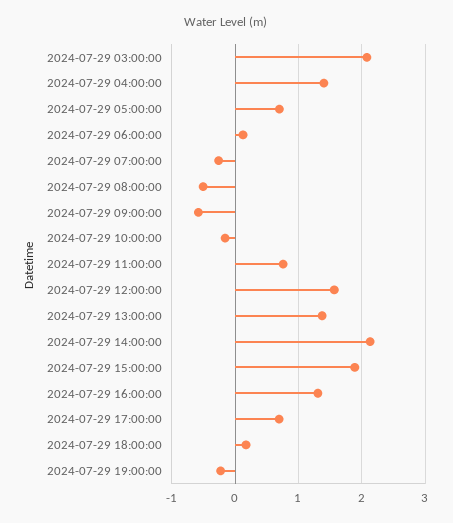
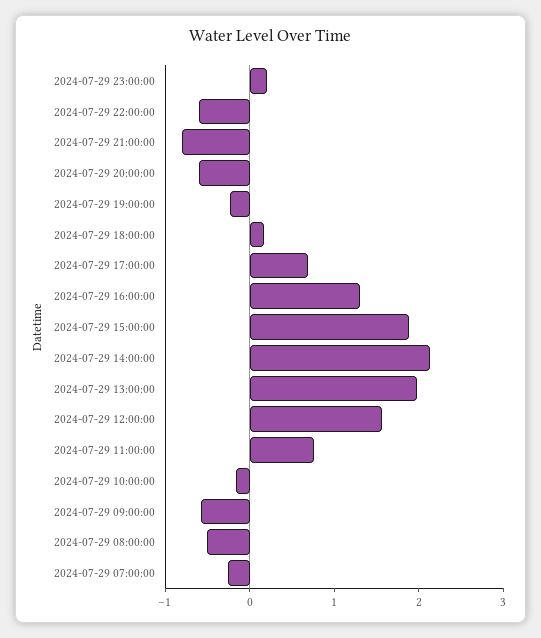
2024-07-29 03:00:00: 2.1 -> none
2024-07-29 04:00:00: 1.4 -> none
2024-07-29 05:00:00: 0.7 -> none
2024-07-29 06:00:00: 0.1 -> none
2024-07-29 13:00:00: 1.4 -> 2
2024-07-29 23:00:00: none -> 0.2
2024-07-29 22:00:00: none -> -0.6
2024-07-29 21:00:00: none -> -0.8
2024-07-29 20:00:00: none -> -0.6

